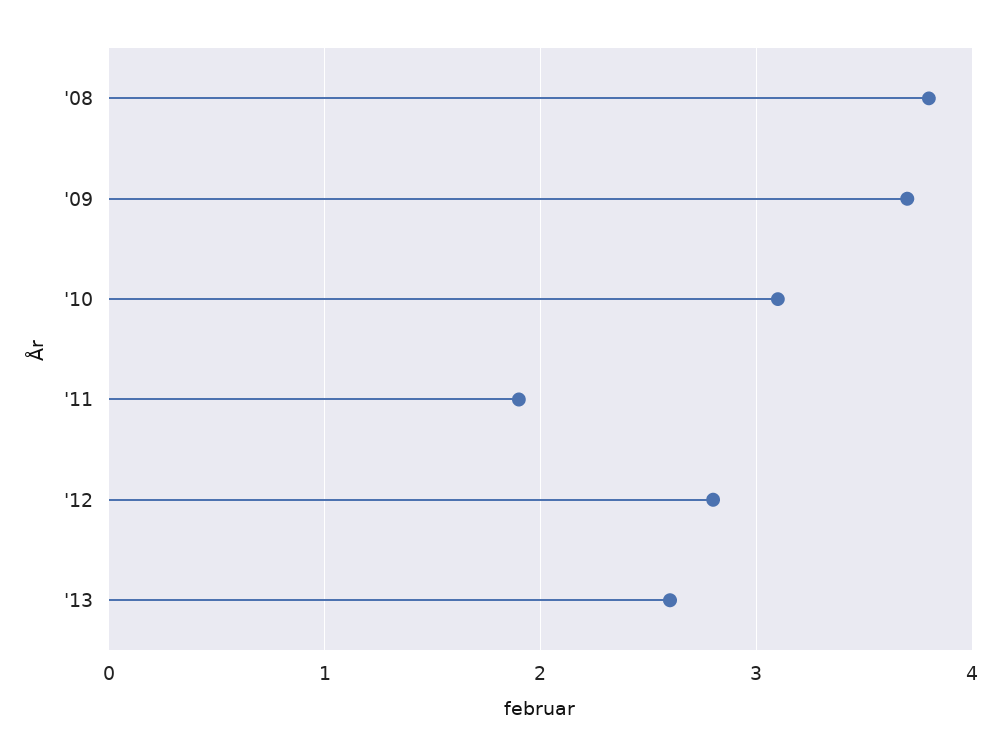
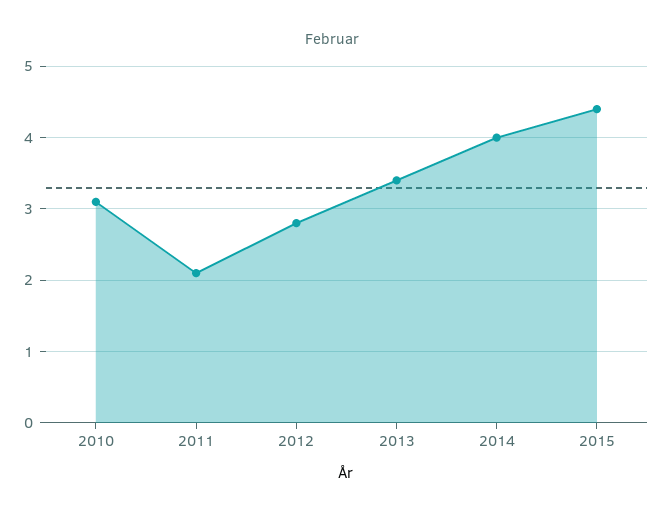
'08: 3.8 -> none
'09: 3.7 -> none
'11: 1.9 -> 2.1
'13: 2.6 -> 3.4
2014: none -> 4
2015: none -> 4.4

